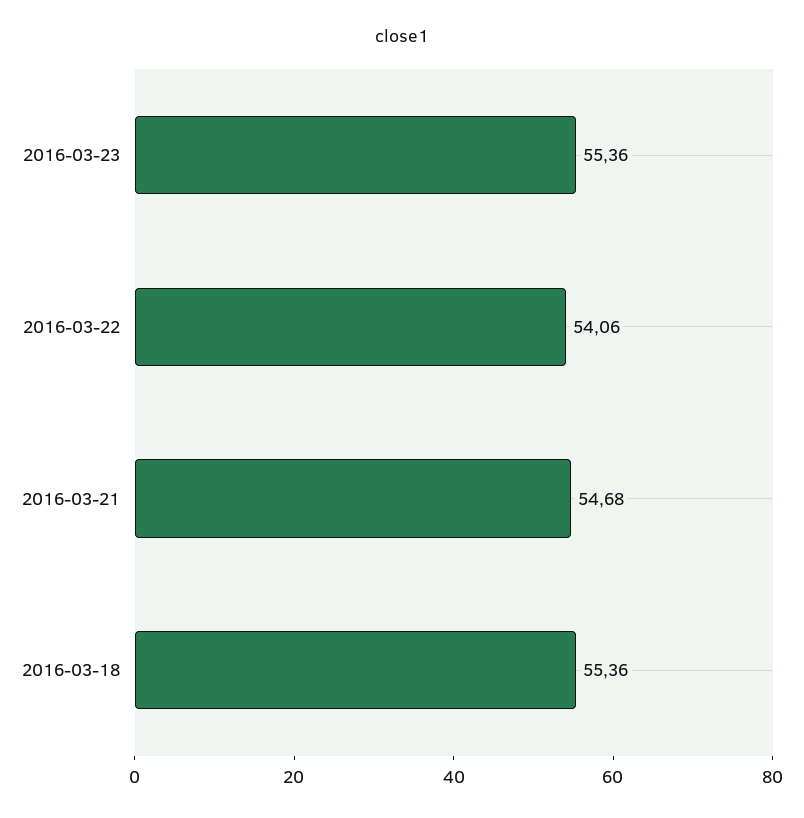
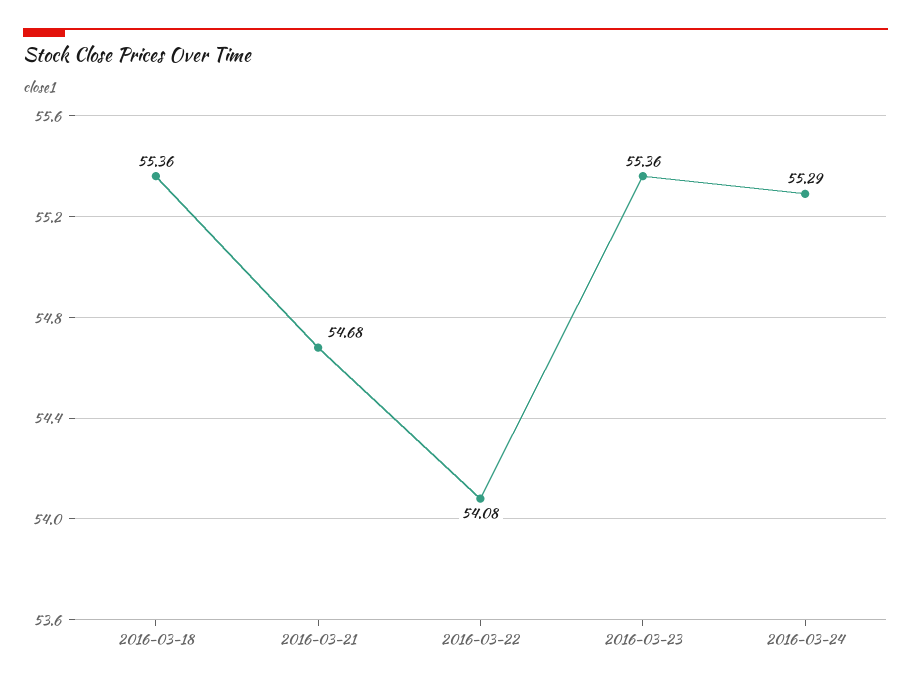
2016-03-22: 54.06 -> 54.08
2016-03-24: none -> 55.29

